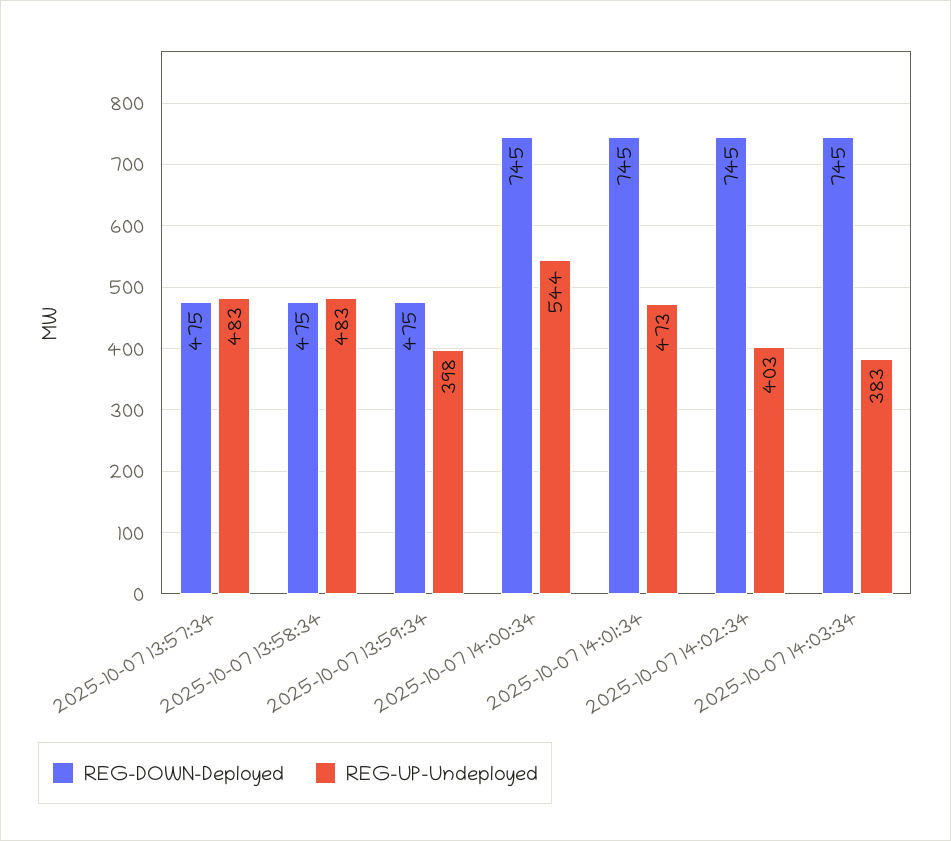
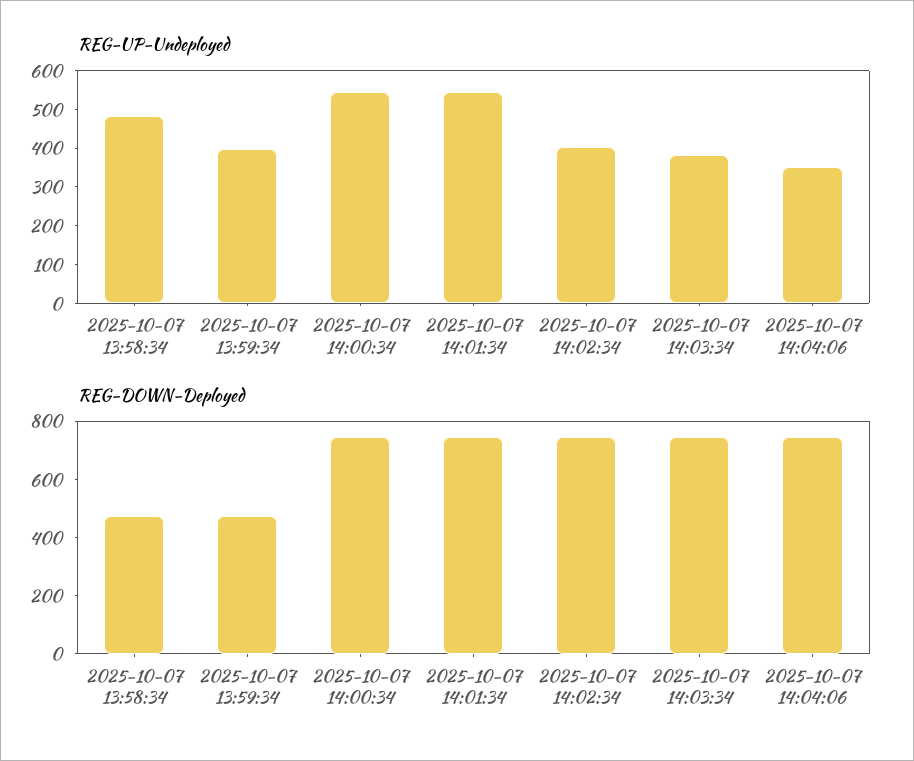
REG-DOWN-Deployed, 2025-10-07 13:57:34: 475 -> none
REG-UP-Undeployed, 2025-10-07 13:57:34: 483 -> none
REG-UP-Undeployed, 2025-10-07 14:01:34: 473 -> 550
REG-UP-Undeployed, 2025-10-07 14:04:06: none -> 350
REG-DOWN-Deployed, 2025-10-07 14:04:06: none -> 750

